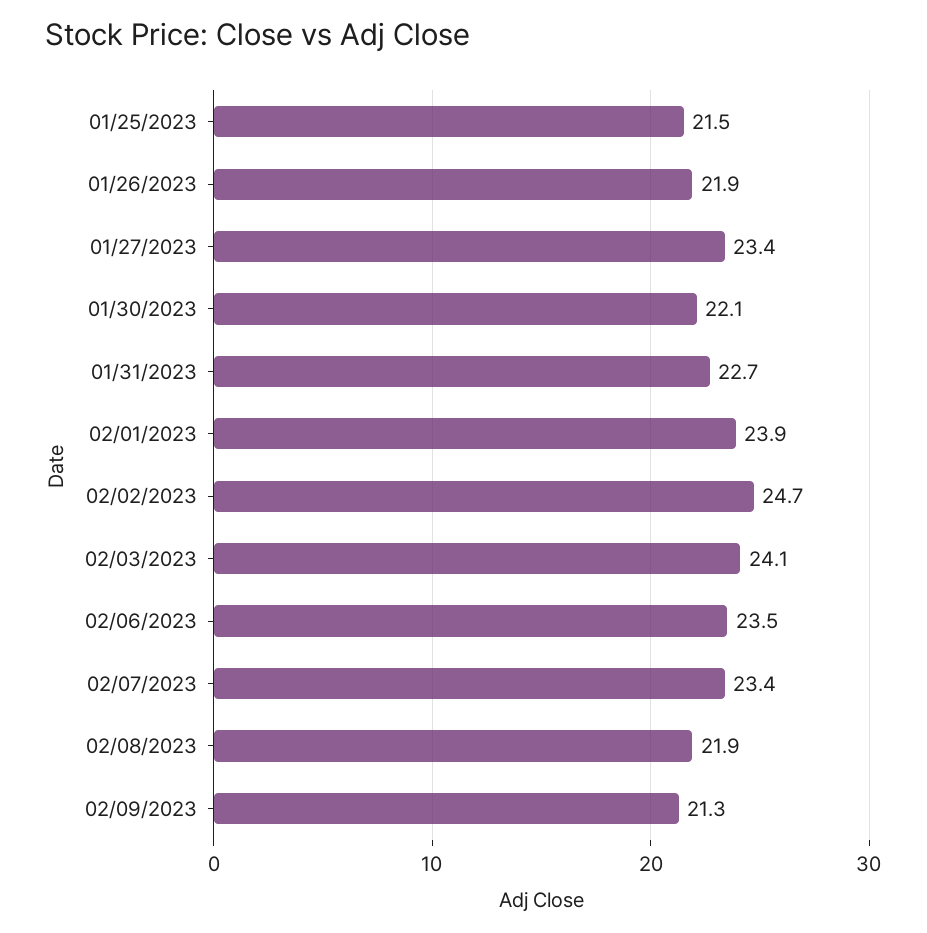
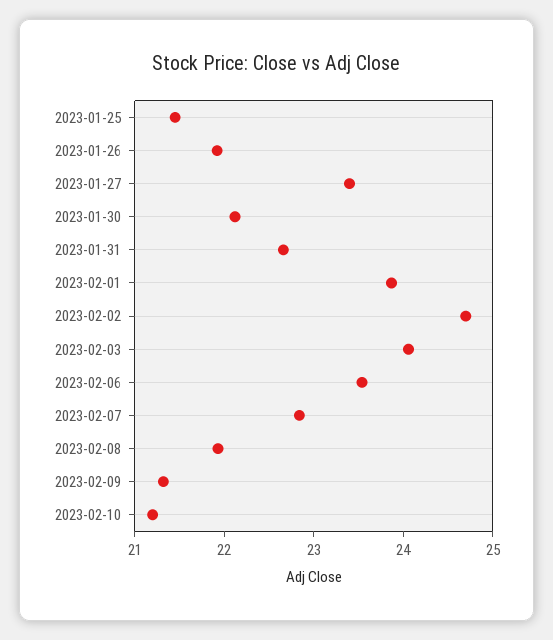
02/07/2023: 23.4 -> 22.8
2023-02-10: none -> 21.2

